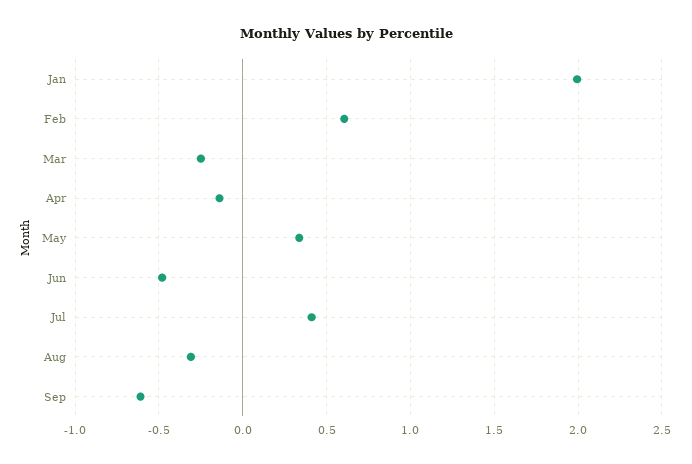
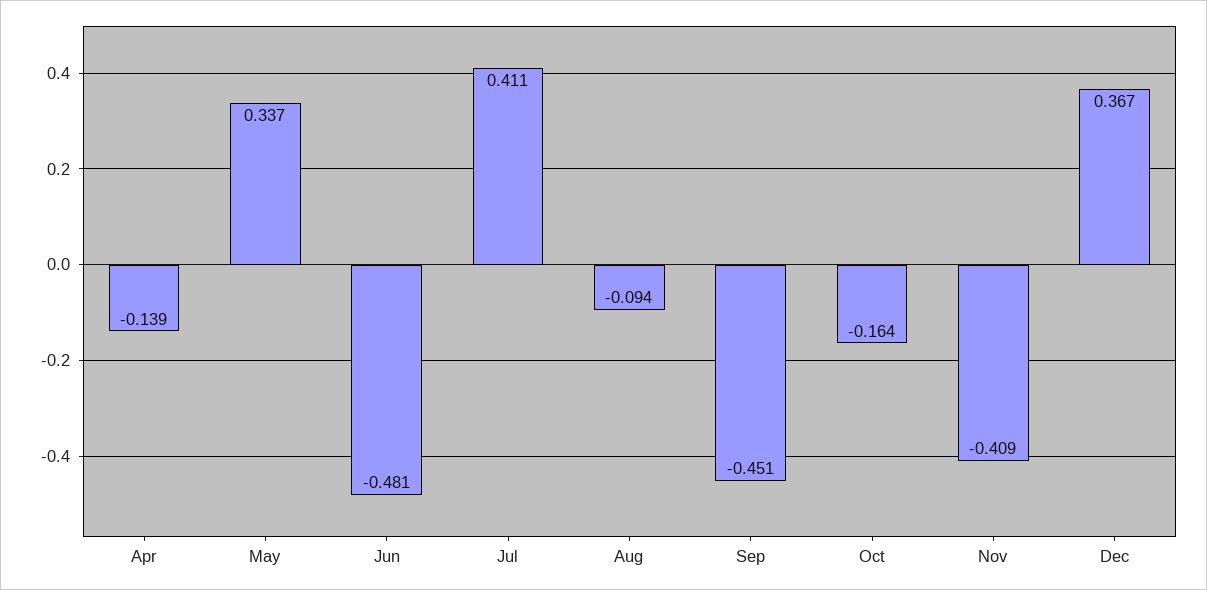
Jan: 2 -> none
Feb: 0.6 -> none
Mar: -0.25 -> none
Aug: -0.3 -> -0.094
Sep: -0.6 -> -0.451
Oct: none -> -0.164
Nov: none -> -0.409
Dec: none -> 0.367

